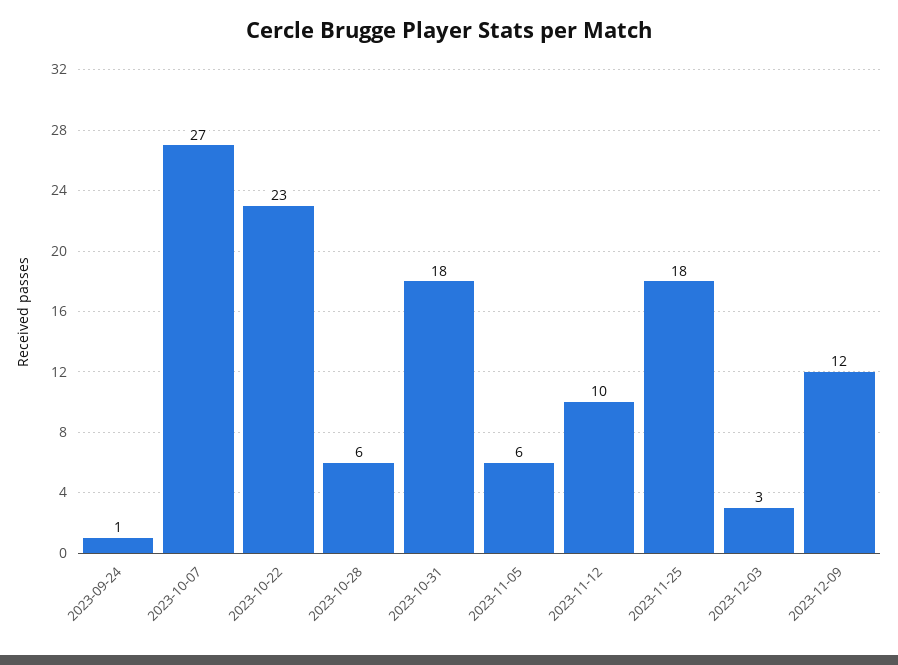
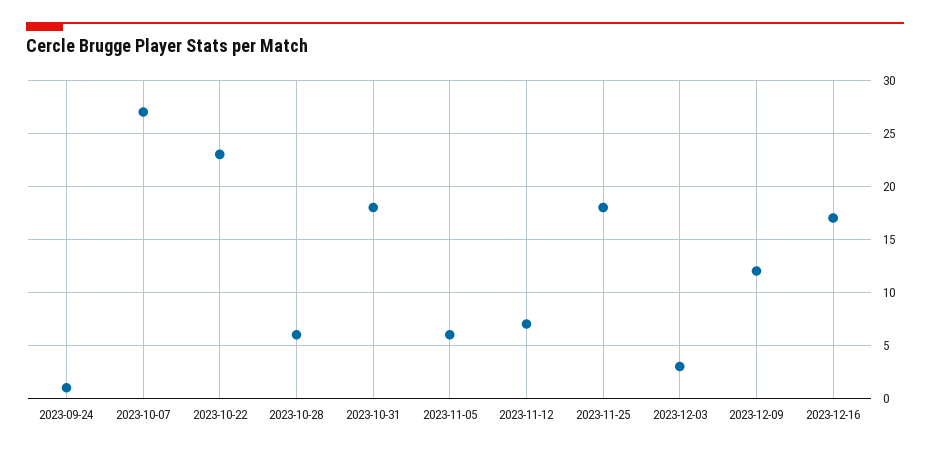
2023-11-12: 10 -> 7
2023-12-16: none -> 17

